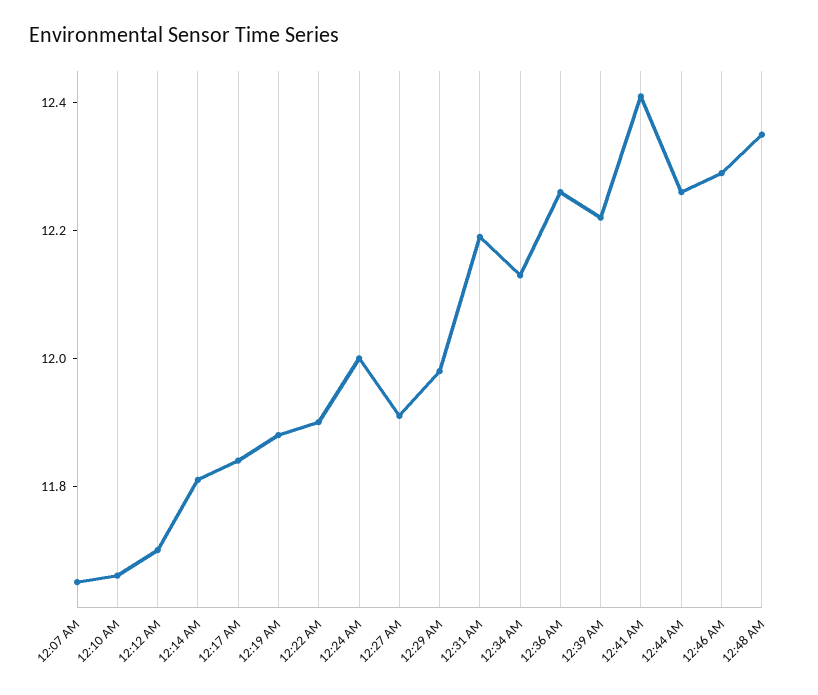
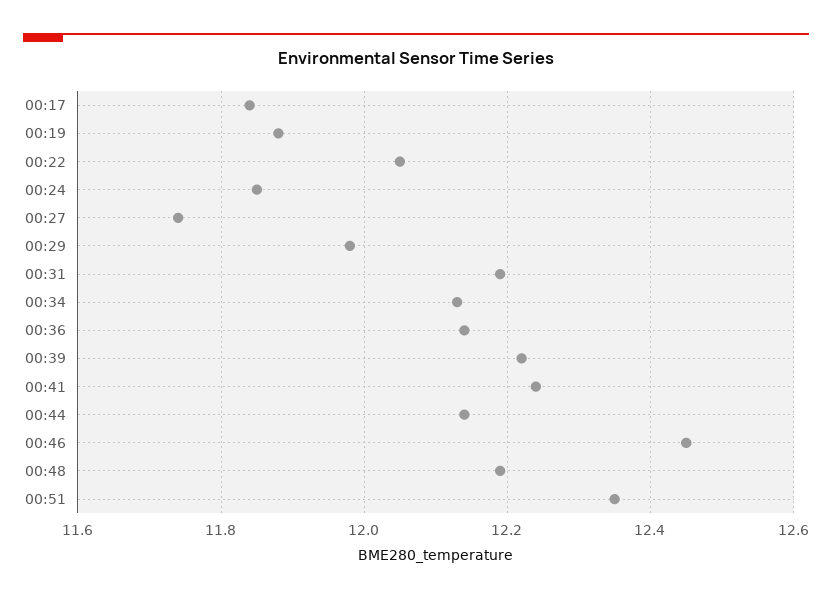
12:07 AM: 11.65 -> none
12:10 AM: 11.65 -> none
12:12 AM: 11.7 -> none
12:14 AM: 11.8 -> none
12:22 AM: 11.9 -> 12.05
12:24 AM: 12 -> 11.85
12:27 AM: 11.9 -> 11.75
12:36 AM: 12.25 -> 12.15
12:41 AM: 12.4 -> 12.25
12:44 AM: 12.25 -> 12.15
12:46 AM: 12.3 -> 12.45
12:48 AM: 12.35 -> 12.2
00:51: none -> 12.35

